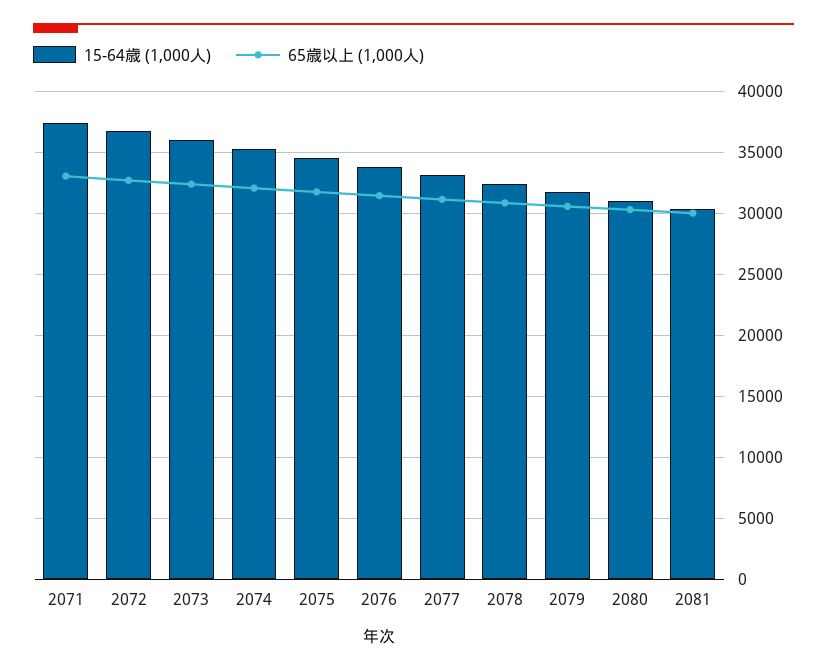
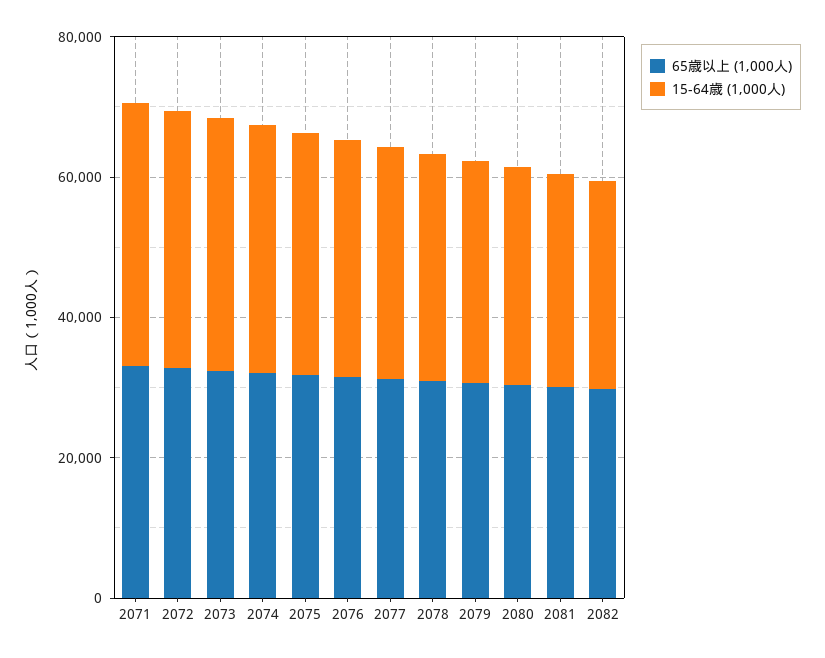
65歳以上 (1,000人), 2082: none -> 30000
15-64歳 (1,000人), 2082: none -> 30000

